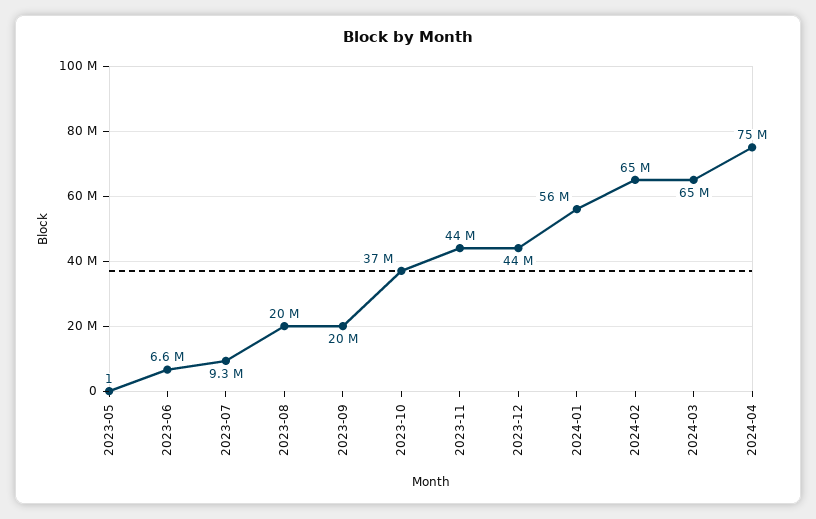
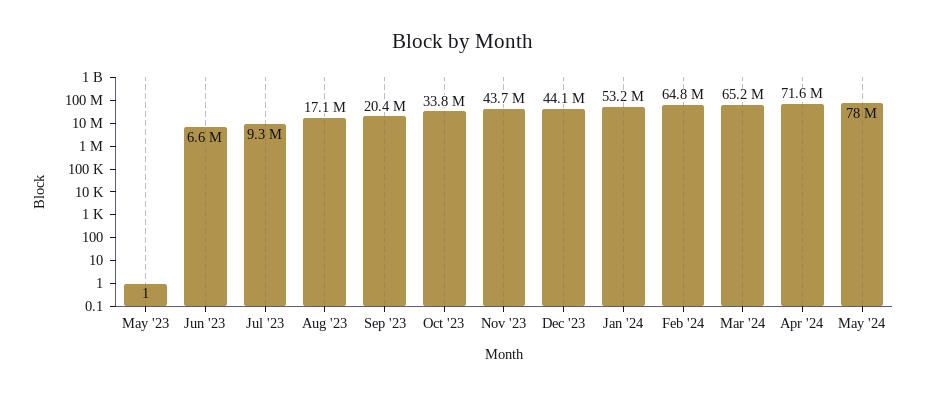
2023-08: 20000000 -> 17100000
2023-10: 37000000 -> 33800000
2024-01: 56000000 -> 53200000
2024-04: 75000000 -> 71600000
May '24: none -> 78000000

